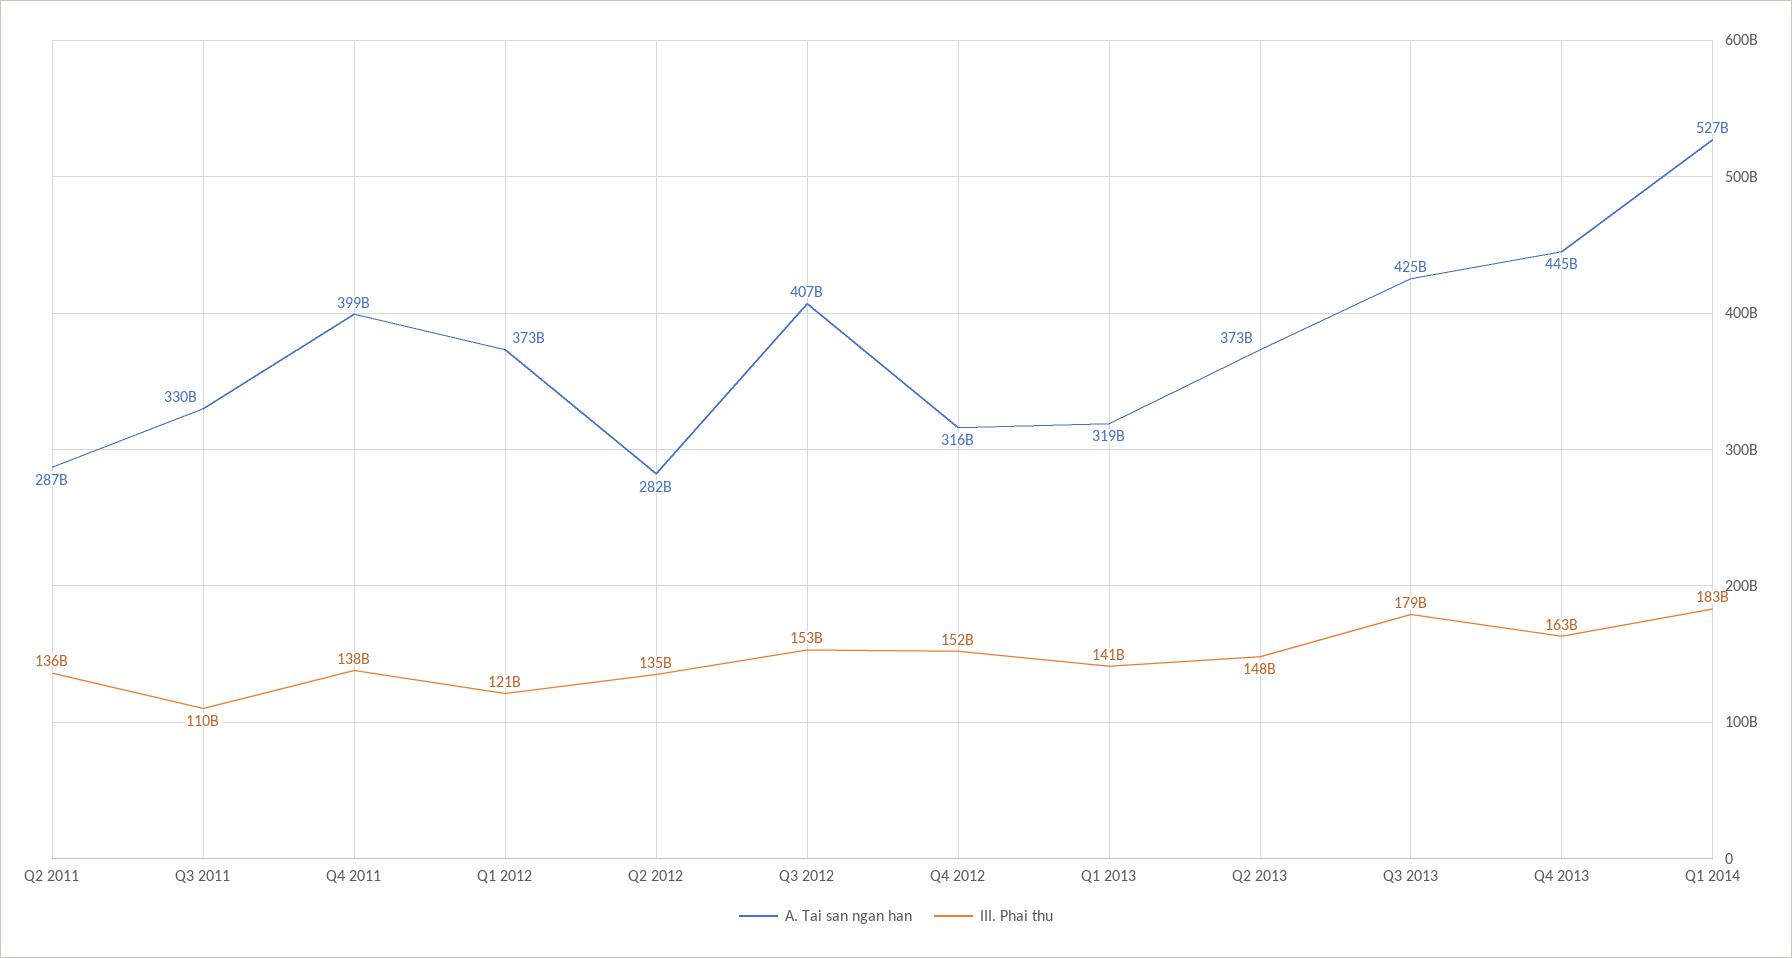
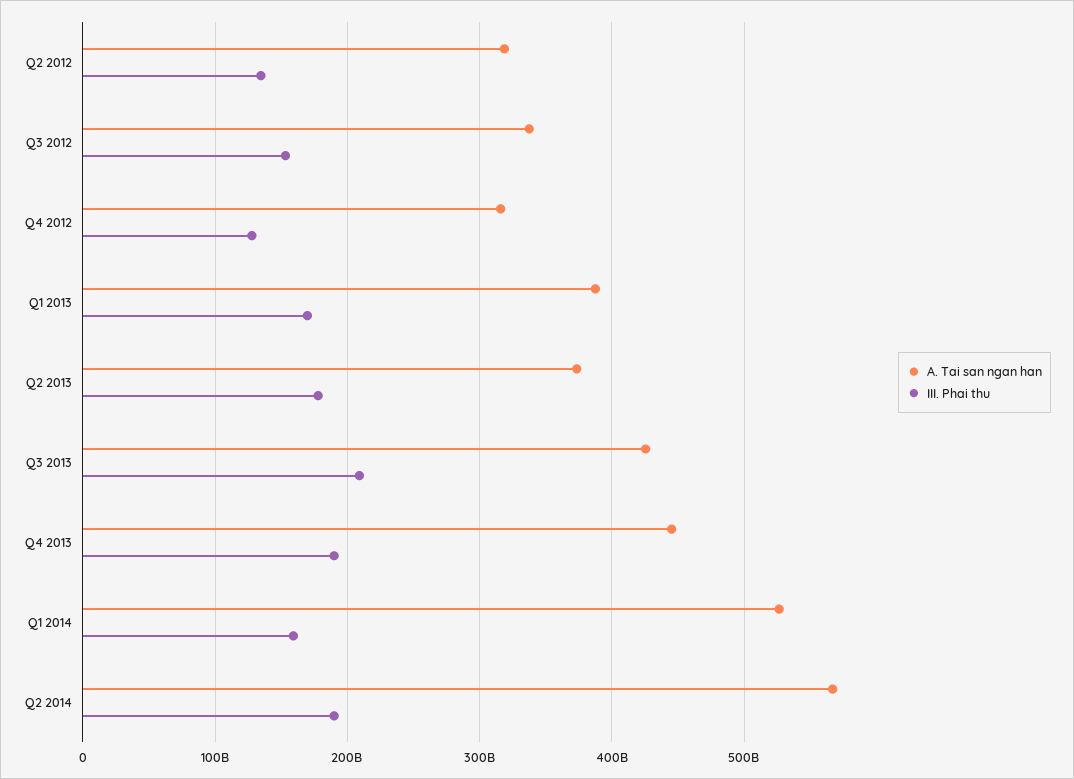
A. Tai san ngan han, Q2 2011: 287000000000 -> none
III. Phai thu, Q2 2011: 136000000000 -> none
A. Tai san ngan han, Q3 2011: 330000000000 -> none
III. Phai thu, Q3 2011: 110000000000 -> none
A. Tai san ngan han, Q4 2011: 399000000000 -> none
III. Phai thu, Q4 2011: 138000000000 -> none
A. Tai san ngan han, Q1 2012: 373000000000 -> none
III. Phai thu, Q1 2012: 121000000000 -> none
A. Tai san ngan han, Q2 2012: 282000000000 -> 320000000000
A. Tai san ngan han, Q3 2012: 407000000000 -> 340000000000
III. Phai thu, Q4 2012: 152000000000 -> 130000000000
A. Tai san ngan han, Q1 2013: 319000000000 -> 390000000000
III. Phai thu, Q1 2013: 141000000000 -> 170000000000
III. Phai thu, Q2 2013: 148000000000 -> 180000000000
III. Phai thu, Q3 2013: 179000000000 -> 210000000000
III. Phai thu, Q4 2013: 163000000000 -> 190000000000
III. Phai thu, Q1 2014: 183000000000 -> 160000000000
A. Tai san ngan han, Q2 2014: none -> 570000000000
III. Phai thu, Q2 2014: none -> 190000000000

